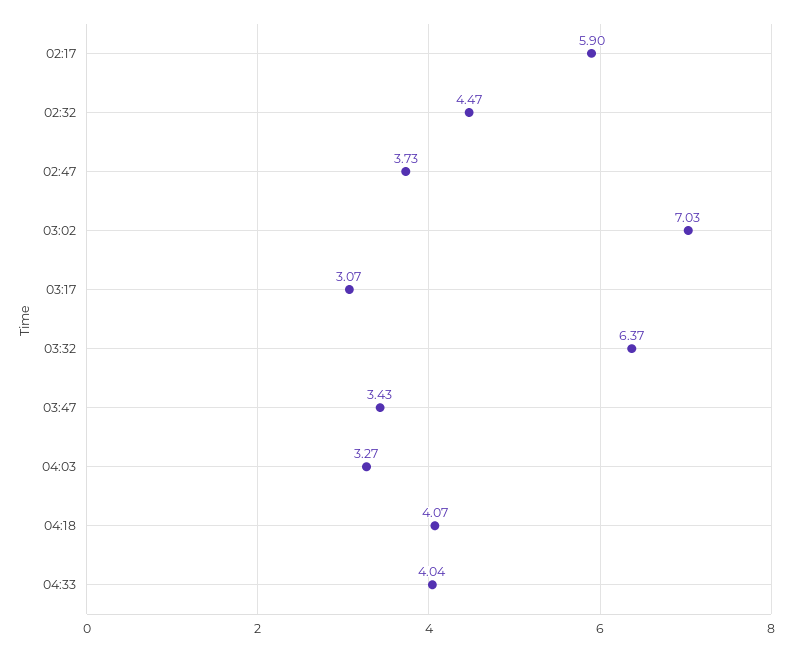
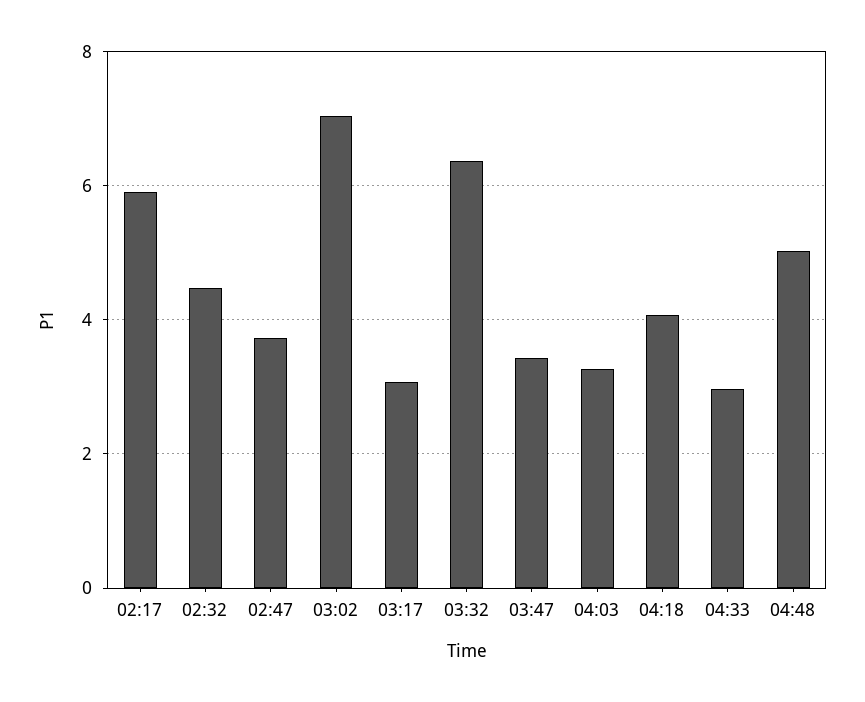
04:33: 4.04 -> 3
04:48: none -> 5

